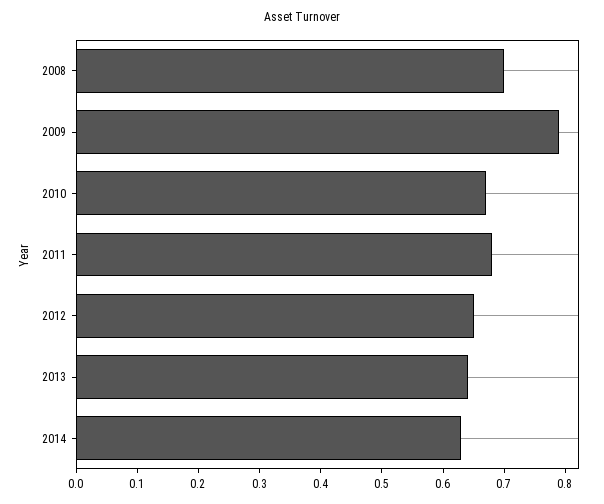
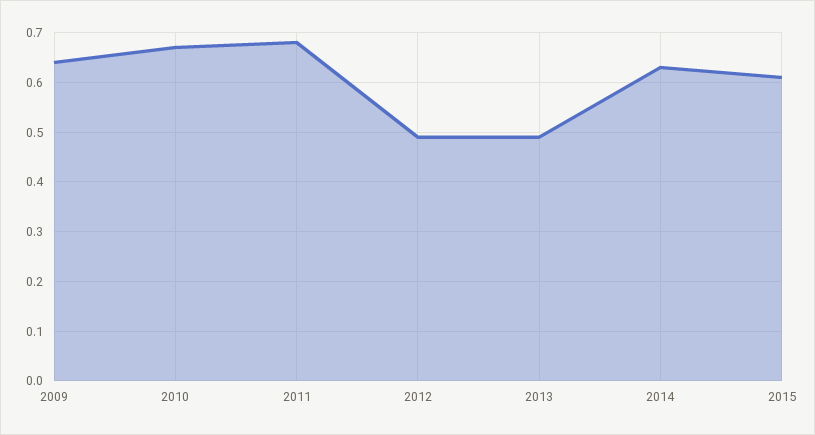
2008: 0.7 -> none
2009: 0.8 -> 0.65
2012: 0.65 -> 0.5
2013: 0.65 -> 0.5
2015: none -> 0.6

